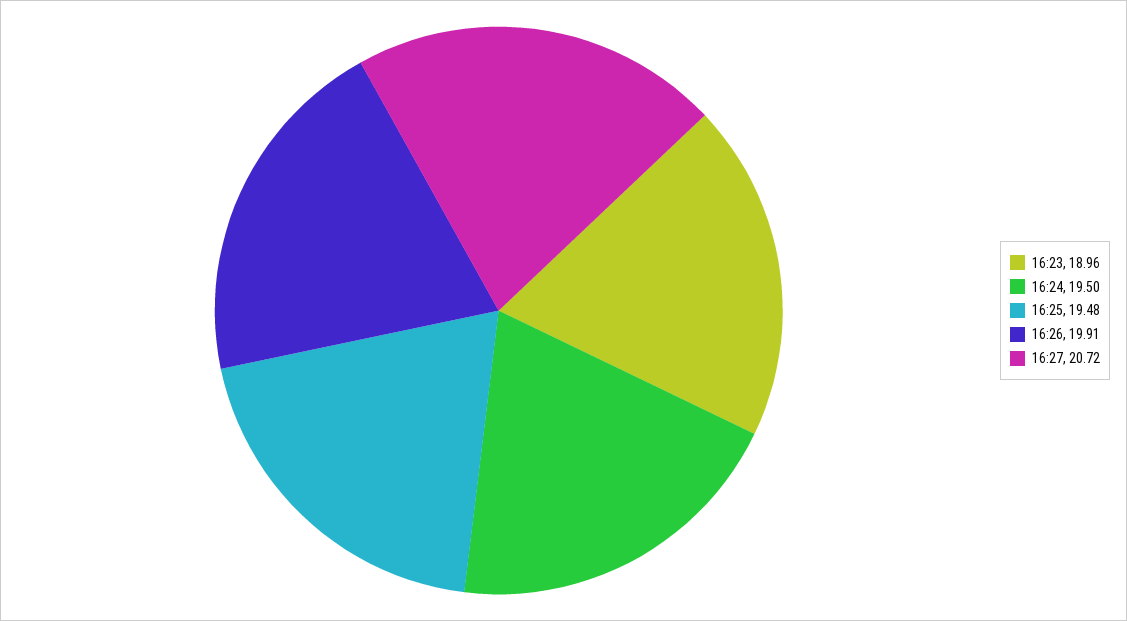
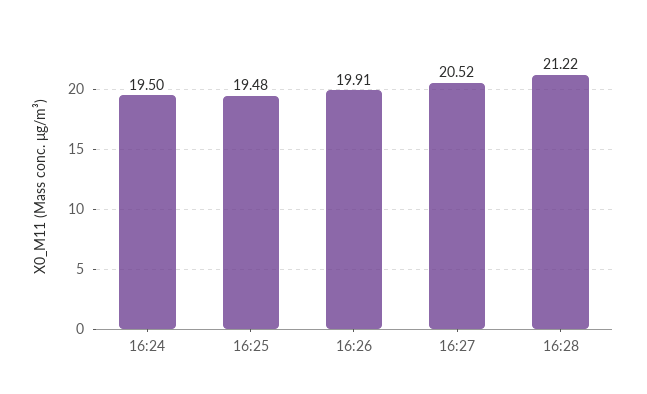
16:23: 18.96 -> none
16:27: 20.72 -> 20.52
16:28: none -> 21.22

